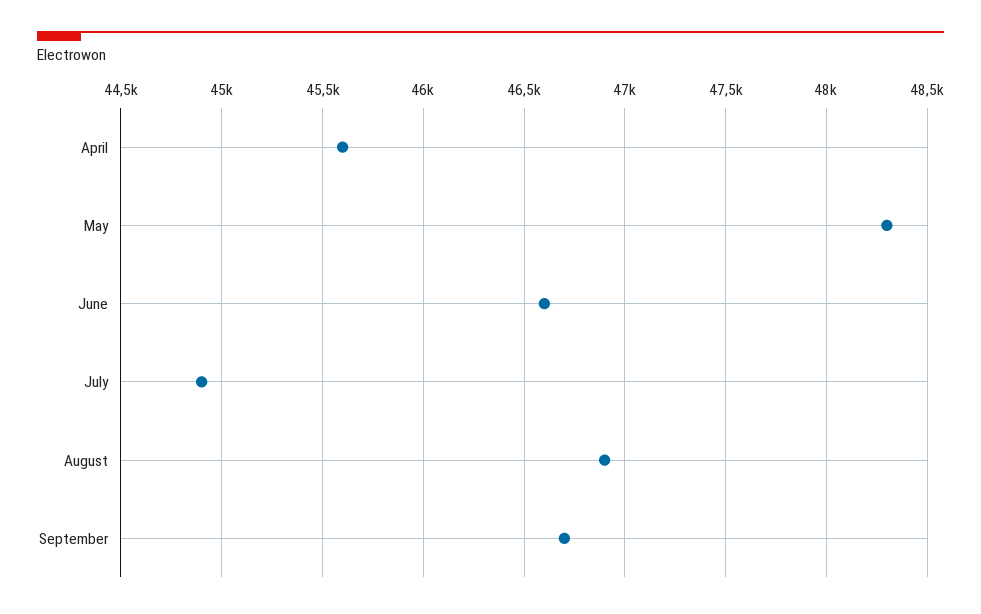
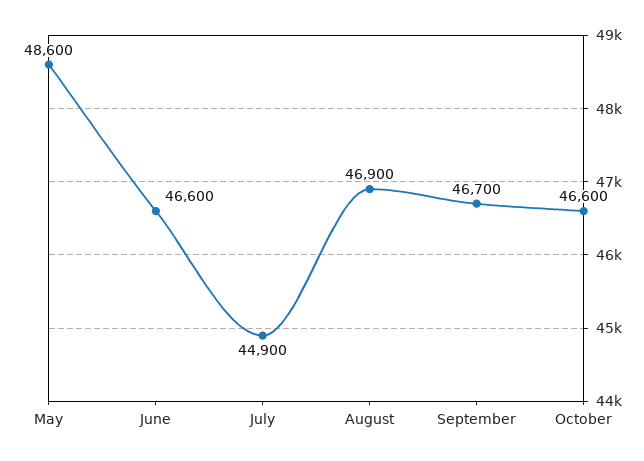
April: 45600 -> none
May: 48300 -> 48600
October: none -> 46600

